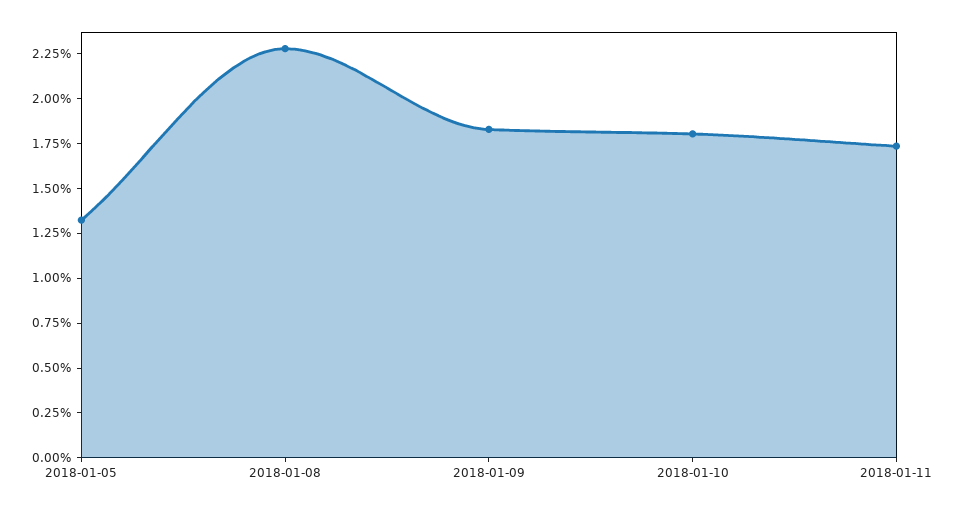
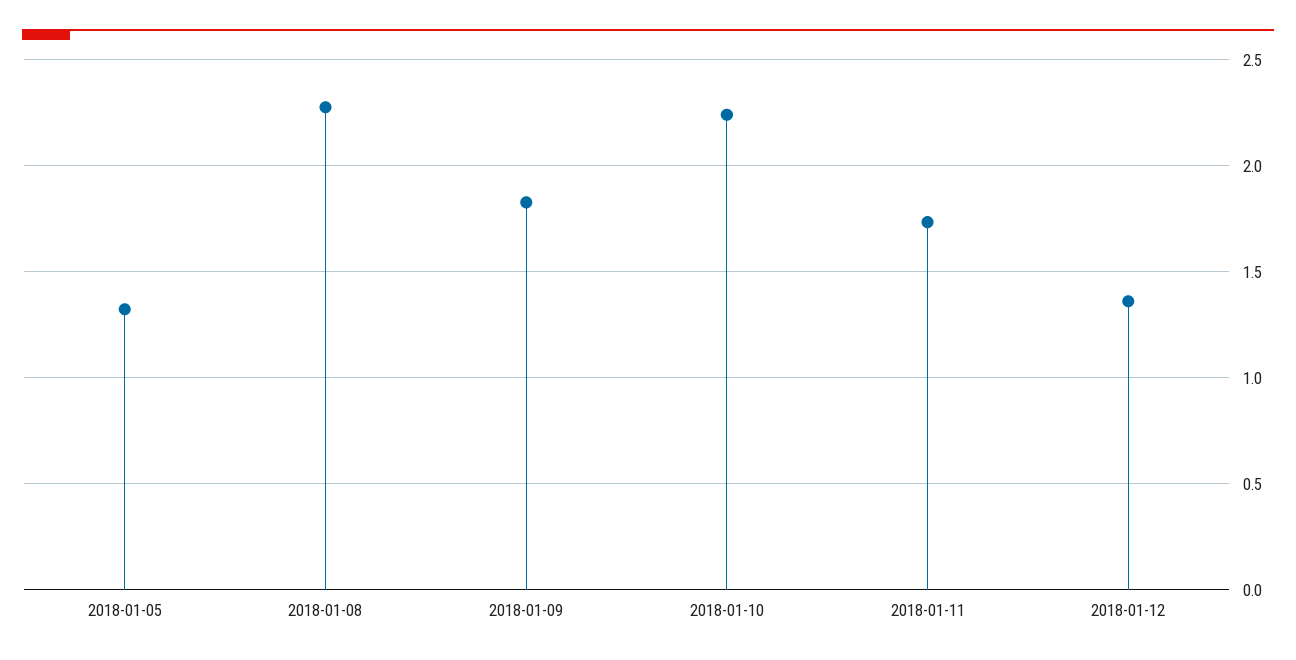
2018-01-10: 1.8 -> 2.25
2018-01-12: none -> 1.35

